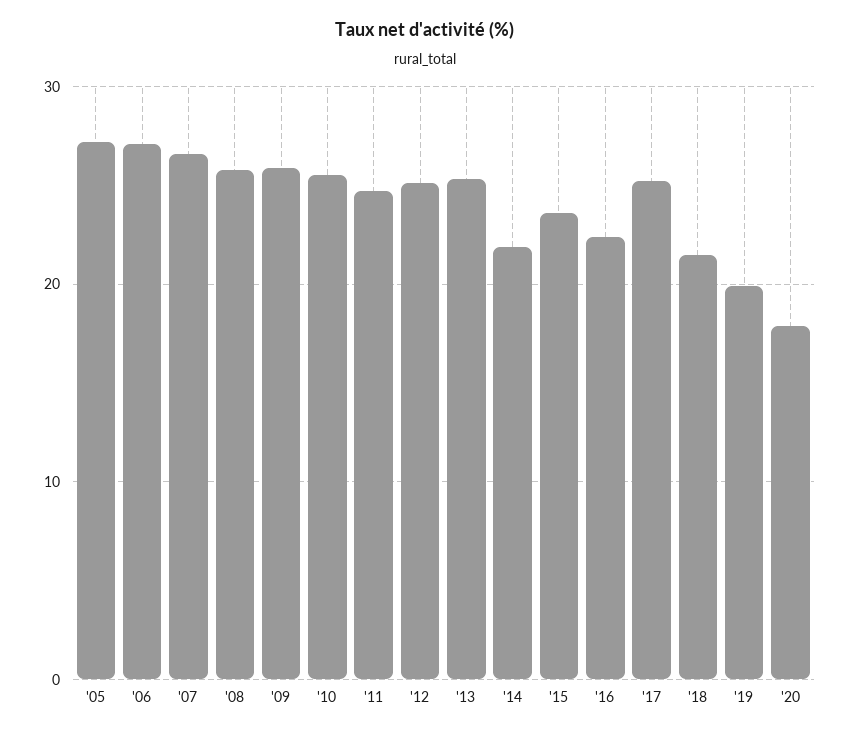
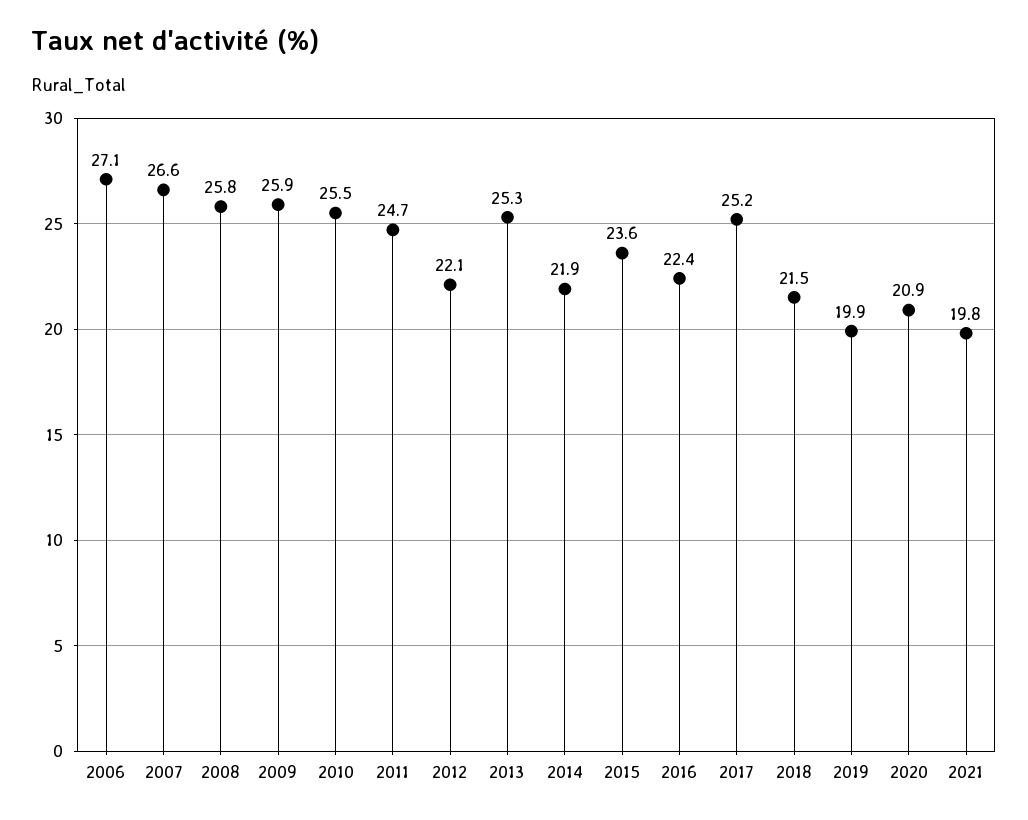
'05: 27 -> none
'12: 25 -> 22.1
'20: 18 -> 20.9
2021: none -> 19.8

